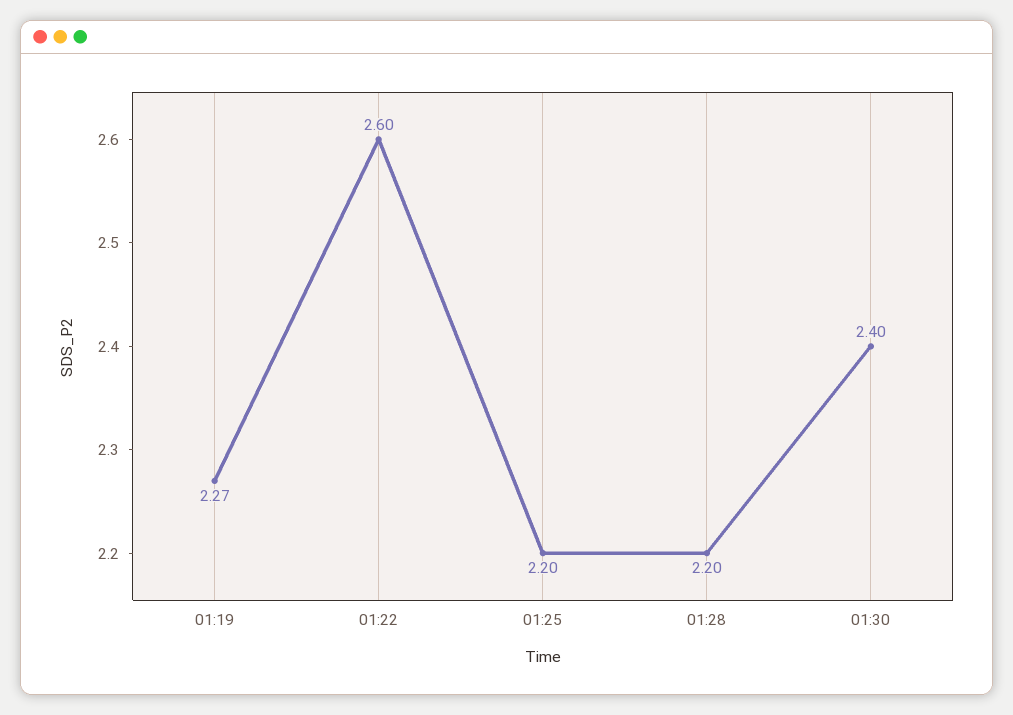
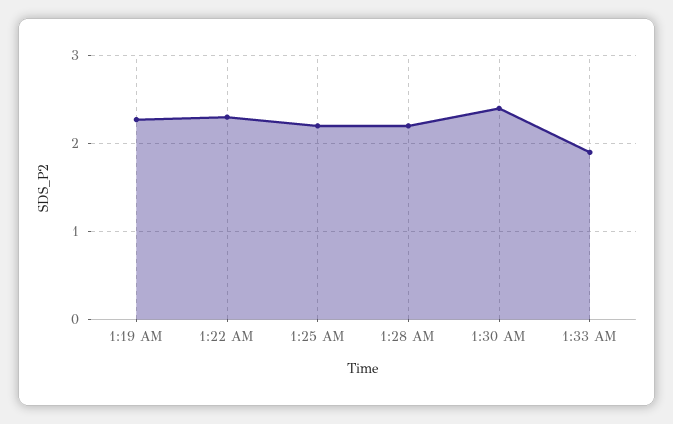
01:22: 2.6 -> 2.3
1:33 AM: none -> 1.9

